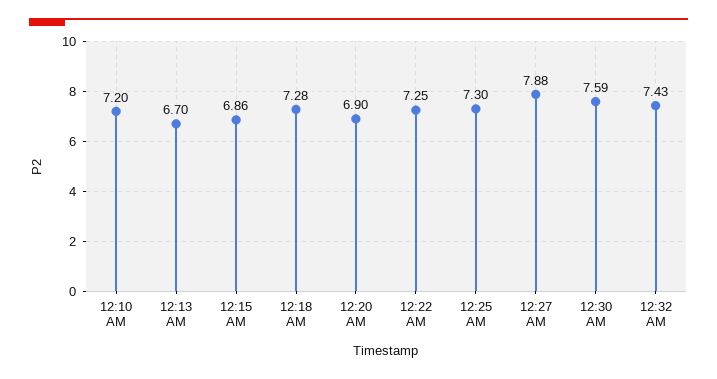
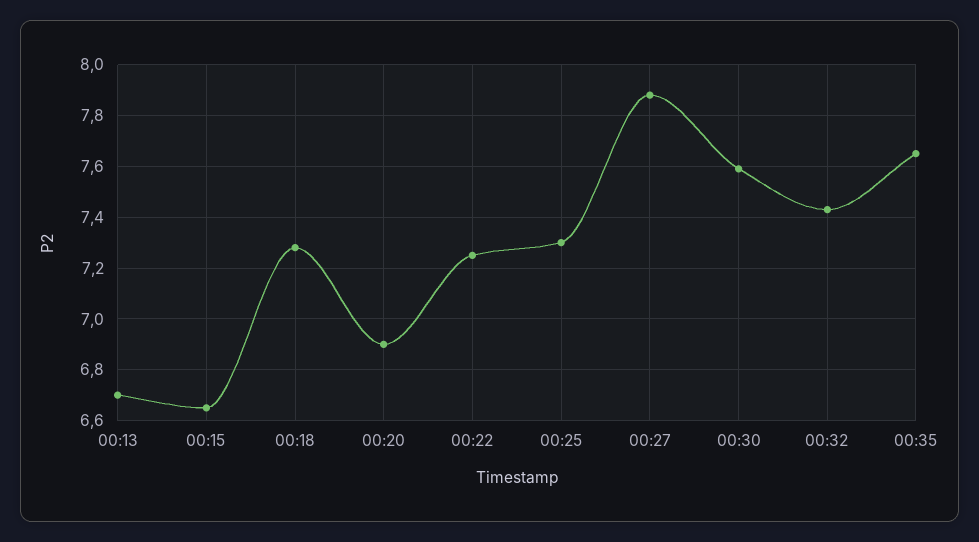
12:10 AM: 7.2 -> none
12:15 AM: 6.86 -> 6.65
00:35: none -> 7.65

